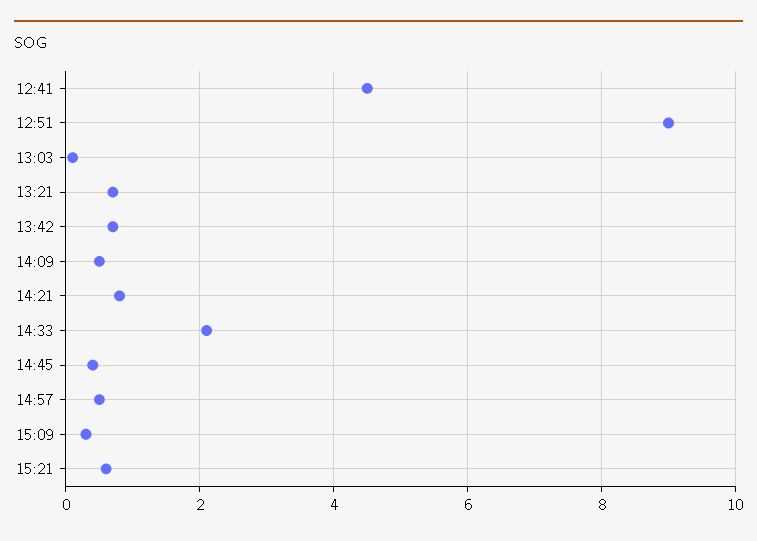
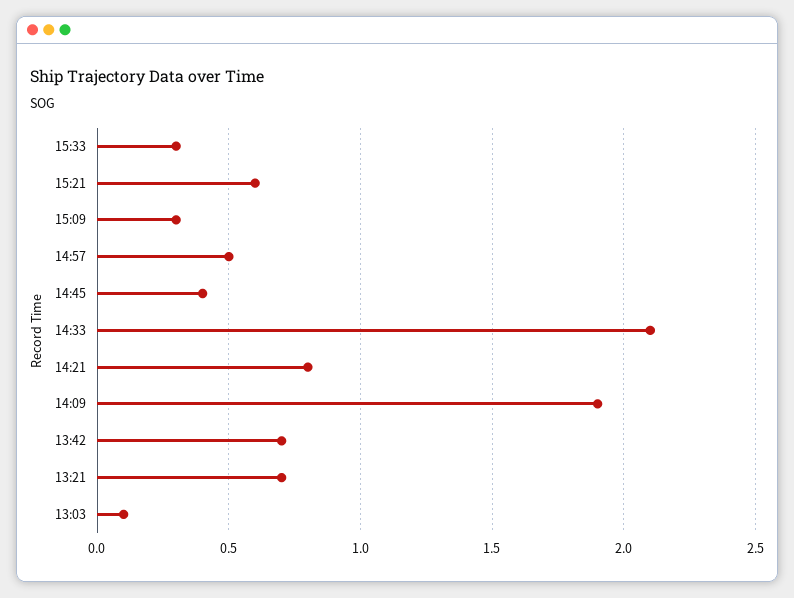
12:41: 4.5 -> none
12:51: 9 -> none
14:09: 0.5 -> 1.9
15:33: none -> 0.3

